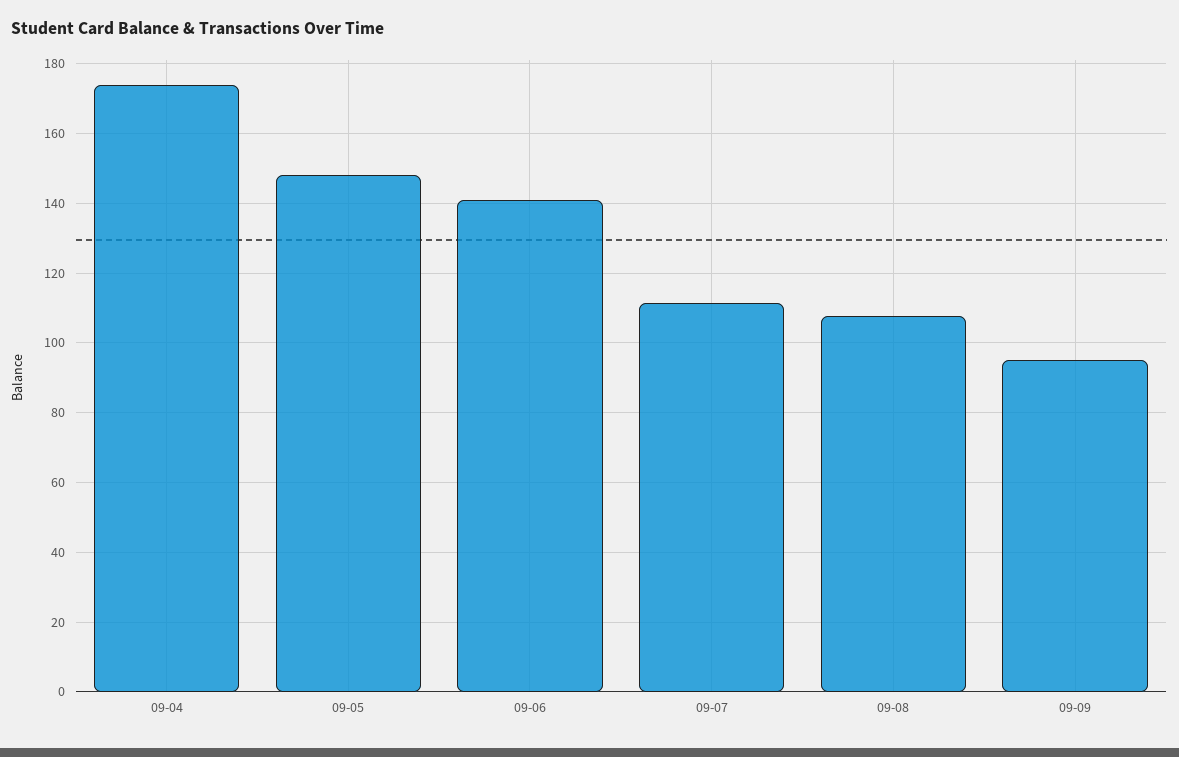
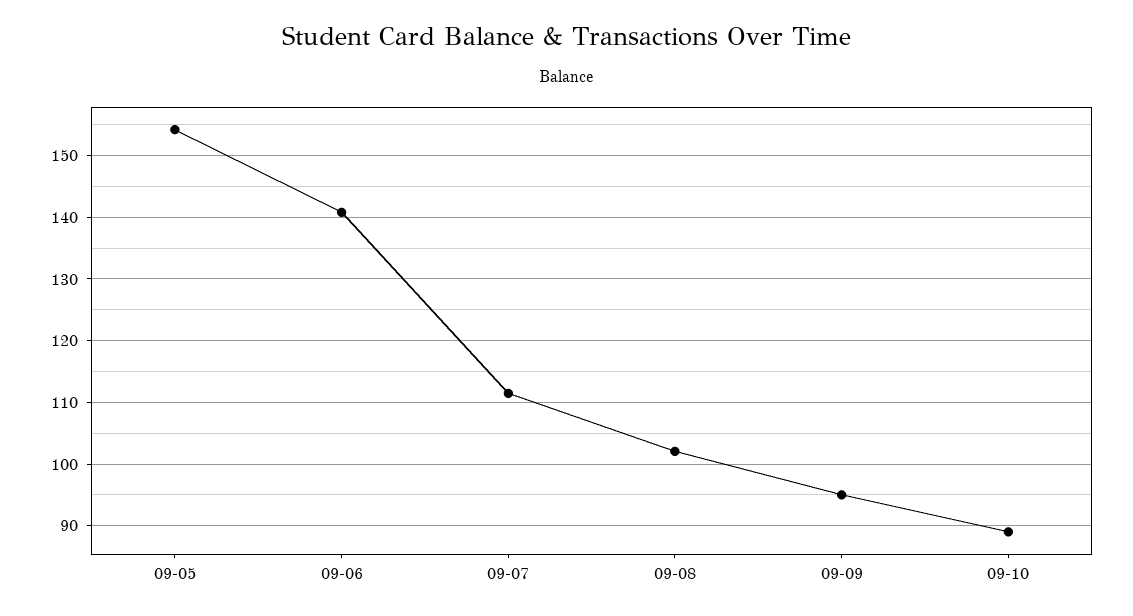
09-04: 174 -> none
09-05: 148 -> 154
09-08: 108 -> 102
09-10: none -> 89

